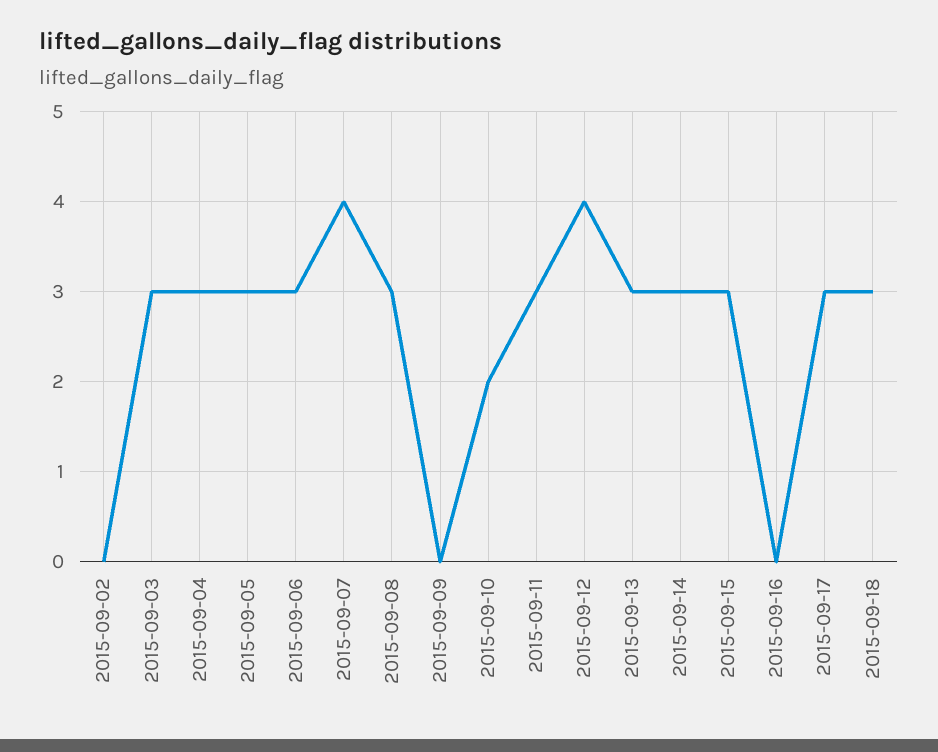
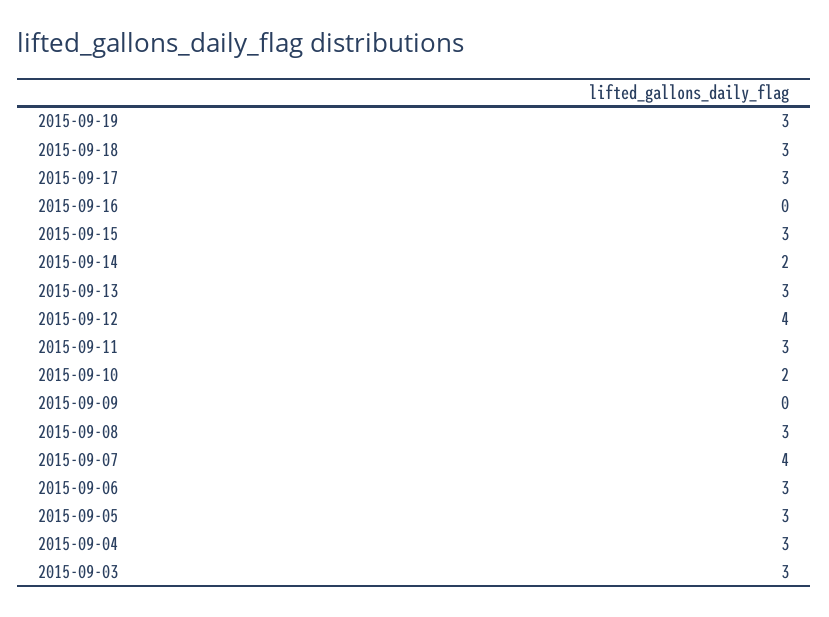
2015-09-02: 0 -> none
2015-09-14: 3 -> 2
2015-09-19: none -> 3

